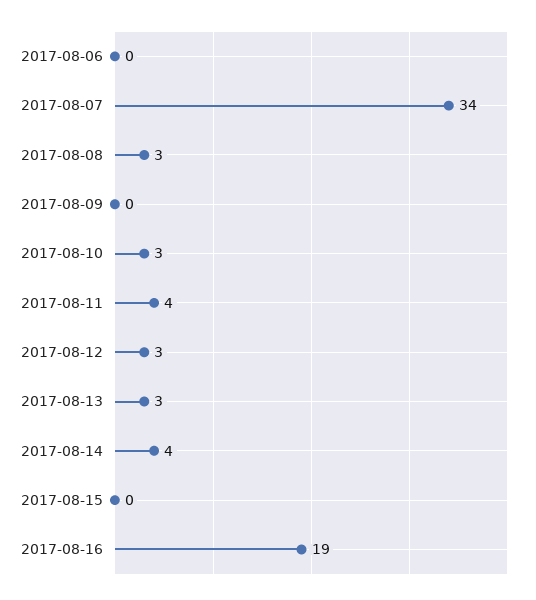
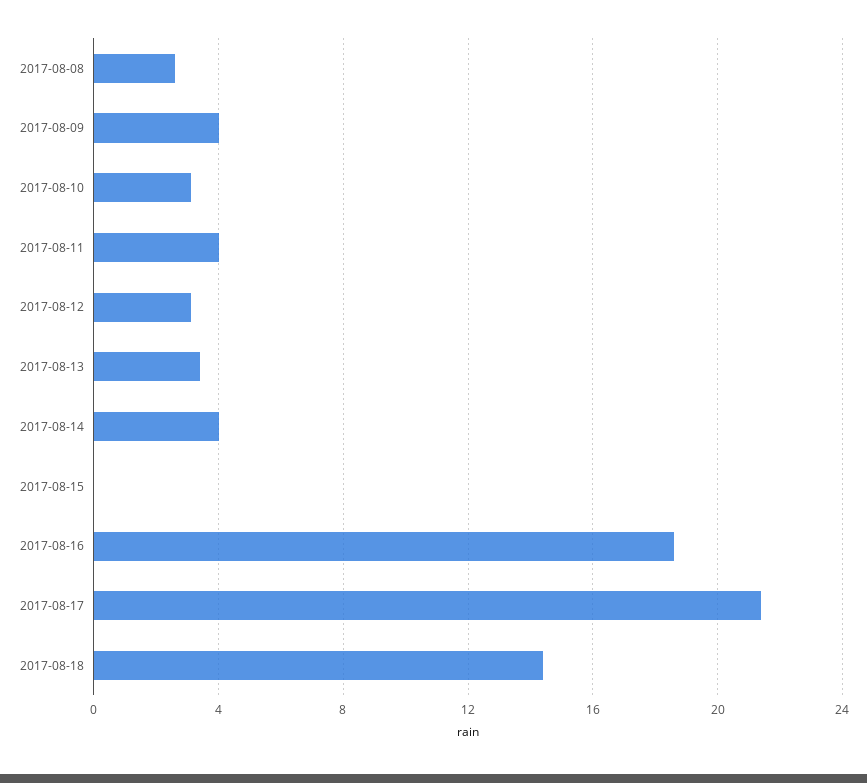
2017-08-06: 0 -> none
2017-08-07: 34 -> none
2017-08-09: 0 -> 4
2017-08-17: none -> 21.5
2017-08-18: none -> 14.5

